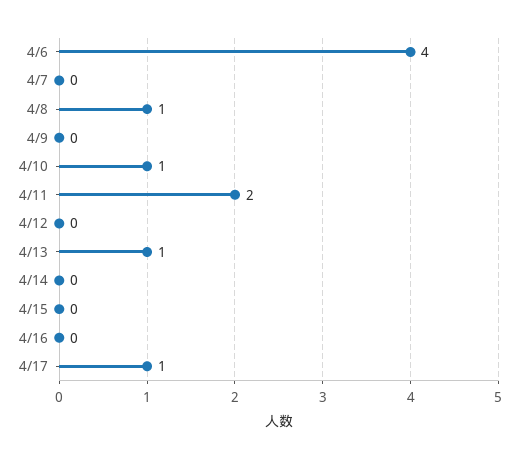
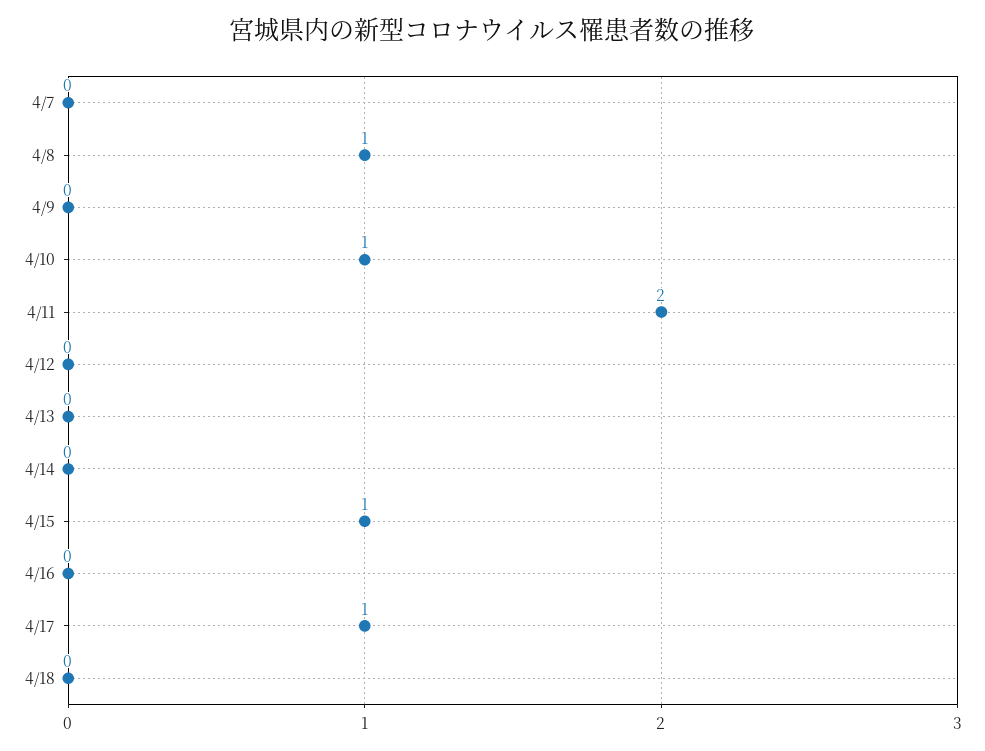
4/6: 4 -> none
4/13: 1 -> 0
4/15: 0 -> 1
4/18: none -> 0

